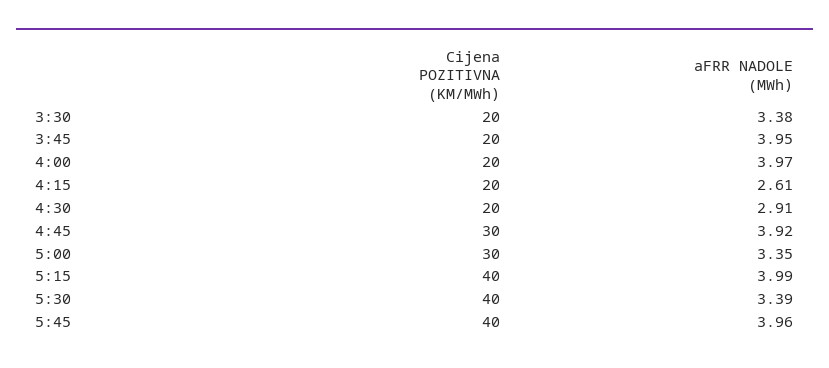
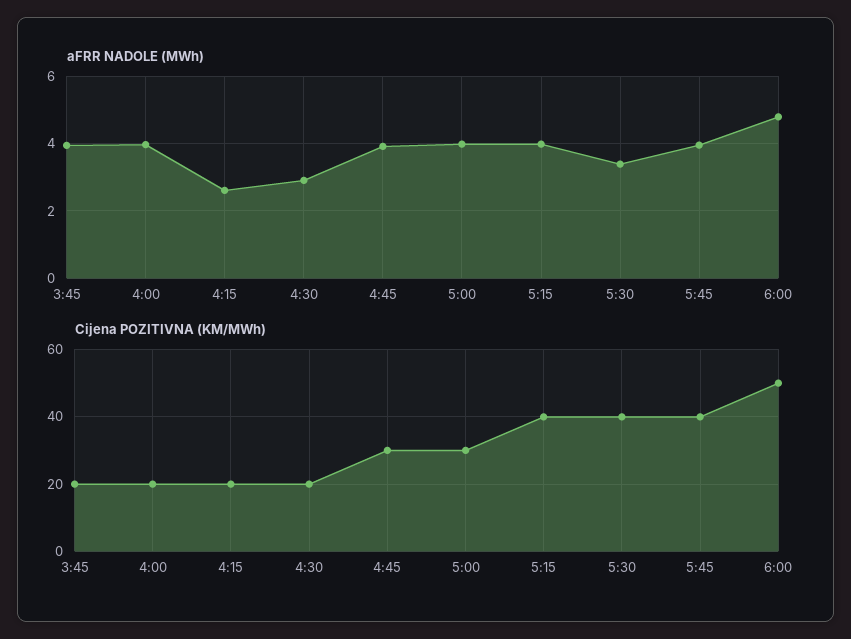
Cijena POZITIVNA (KM/MWh), 3:30: 20 -> none
aFRR NADOLE (MWh), 3:30: 3.38 -> none
aFRR NADOLE (MWh), 5:00: 3.35 -> 4
aFRR NADOLE (MWh), 6:00: none -> 4.8
Cijena POZITIVNA (KM/MWh), 6:00: none -> 50

